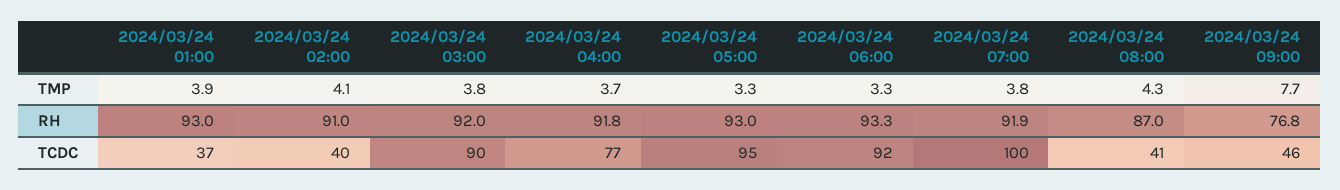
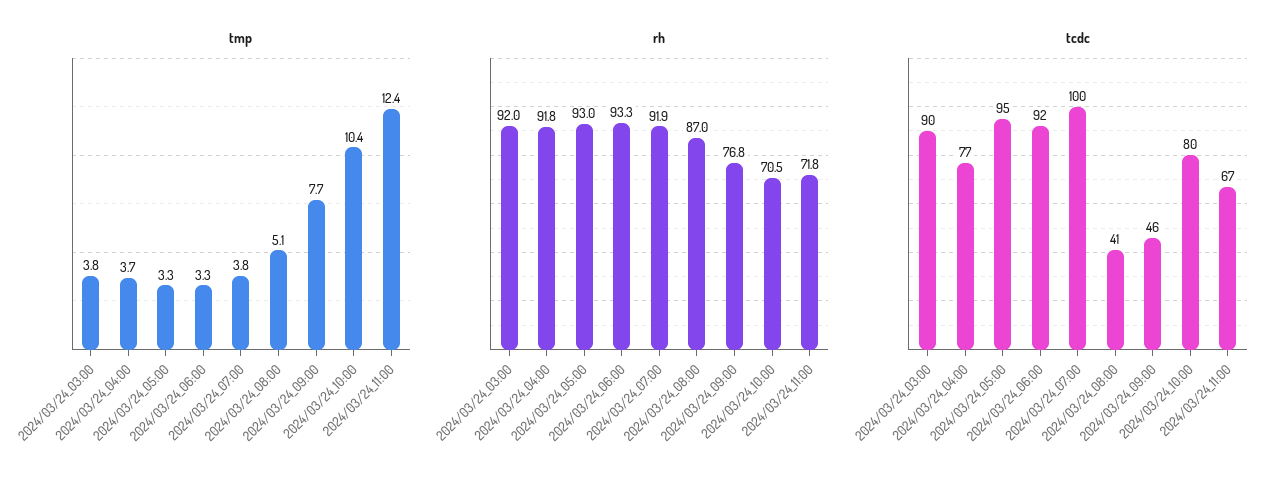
TMP, 2024/03/24 01:00: 3.9 -> none
TMP, 2024/03/24 02:00: 4.1 -> none
TMP, 2024/03/24 08:00: 4.3 -> 5.1
RH, 2024/03/24 01:00: 93 -> none
RH, 2024/03/24 02:00: 91 -> none
TCDC, 2024/03/24 01:00: 37 -> none
TCDC, 2024/03/24 02:00: 40 -> none
TMP, 2024/03/24_10:00: none -> 10.4
TMP, 2024/03/24_11:00: none -> 12.4
RH, 2024/03/24_10:00: none -> 70.5
RH, 2024/03/24_11:00: none -> 71.8
TCDC, 2024/03/24_10:00: none -> 80
TCDC, 2024/03/24_11:00: none -> 67

